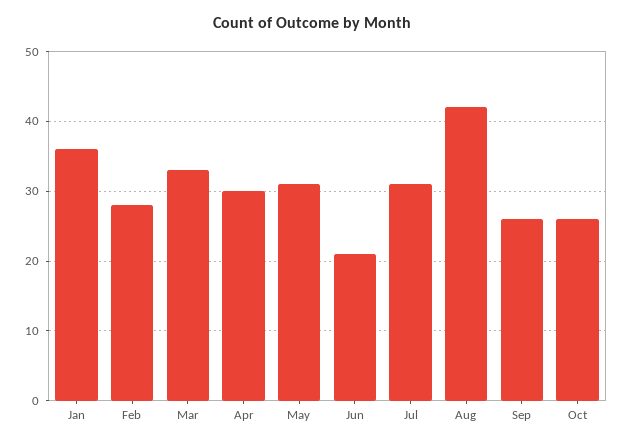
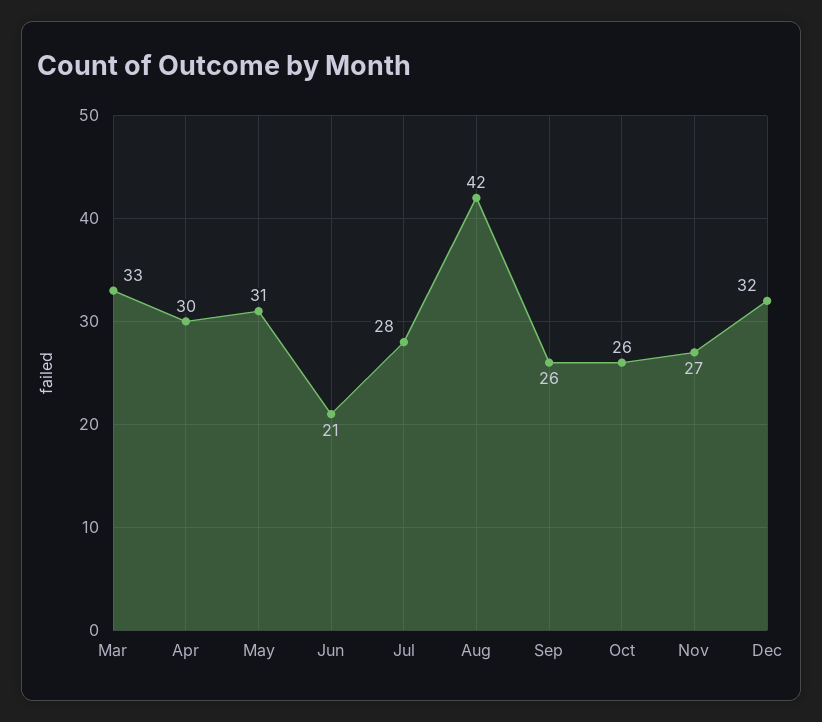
Jan: 36 -> none
Feb: 28 -> none
Jul: 31 -> 28
Nov: none -> 27
Dec: none -> 32

